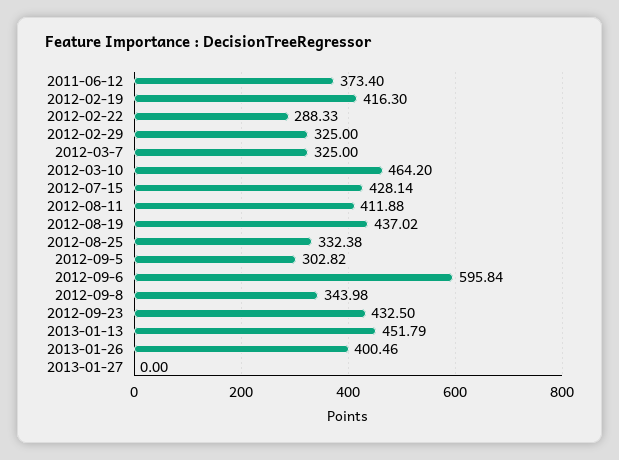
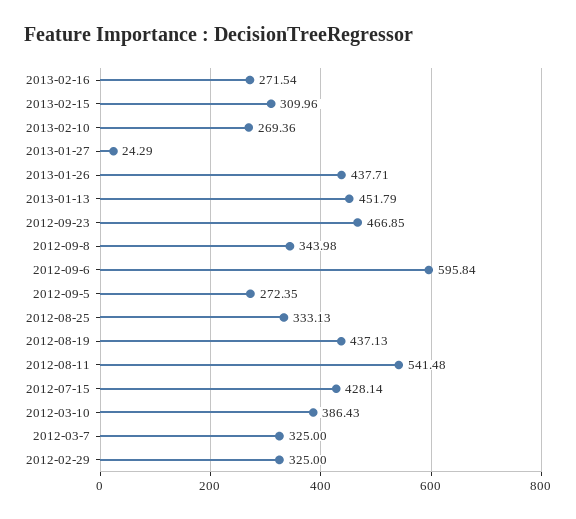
2011-06-12: 373.4 -> none
2012-02-19: 416.3 -> none
2012-02-22: 288.33 -> none
2012-03-10: 464.2 -> 386.43
2012-08-11: 411.88 -> 541.48
2012-08-19: 437.02 -> 437.13
2012-08-25: 332.38 -> 333.13
2012-09-5: 302.82 -> 272.35
2012-09-23: 432.5 -> 466.85
2013-01-26: 400.46 -> 437.71
2013-01-27: 0 -> 24.29
2013-02-16: none -> 271.54
2013-02-15: none -> 309.96
2013-02-10: none -> 269.36

